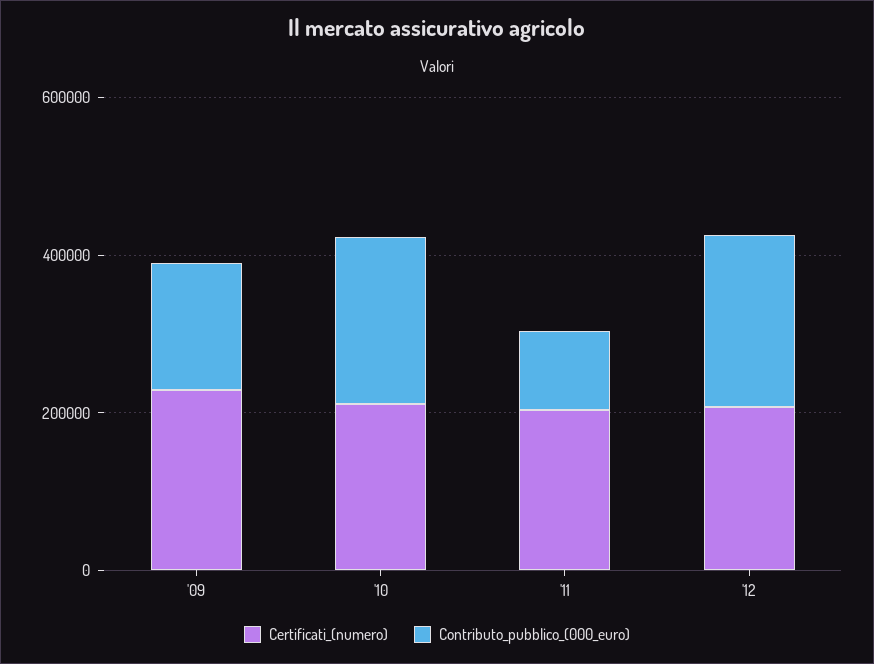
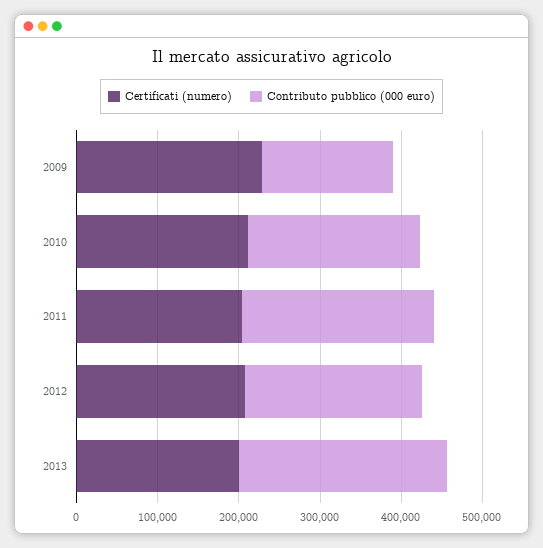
Contributo_pubblico_(000_euro), '11: 100000 -> 240000
Certificati_(numero), 2013: none -> 200000
Contributo_pubblico_(000_euro), 2013: none -> 260000

